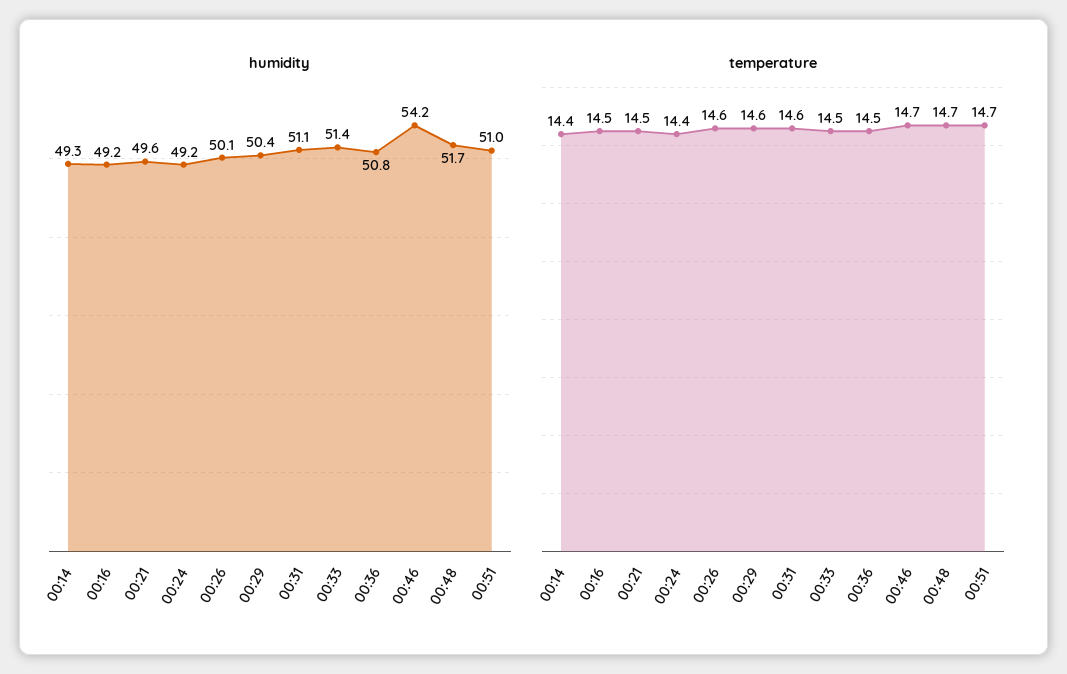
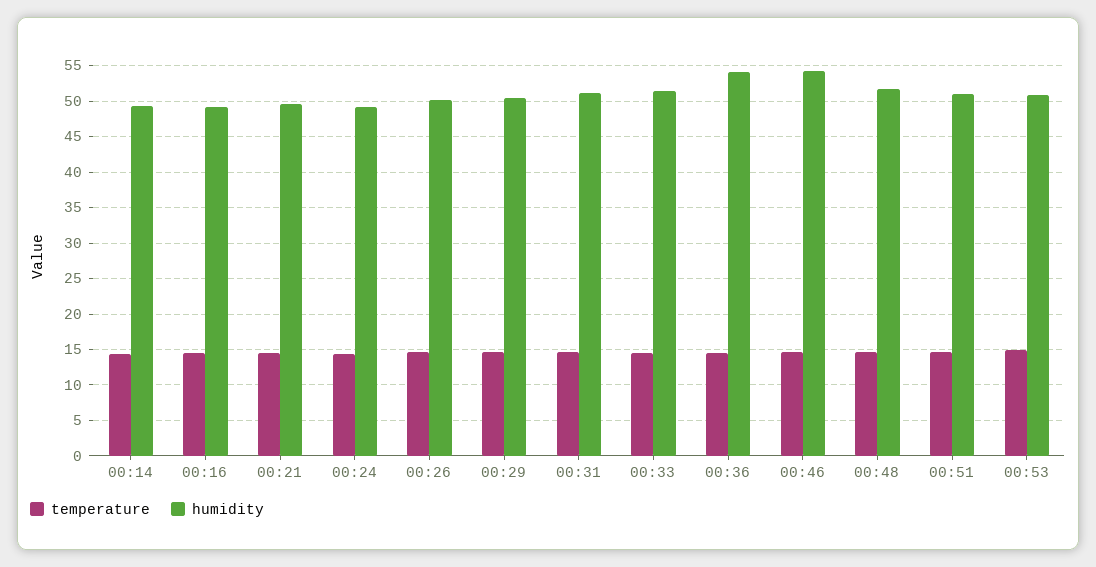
humidity, 00:36: 50.8 -> 54
temperature, 00:53: none -> 15
humidity, 00:53: none -> 51

